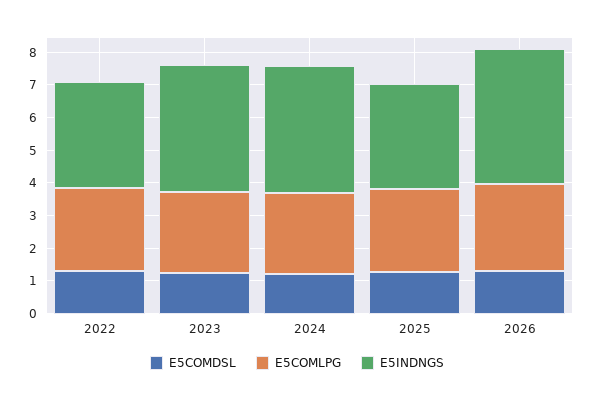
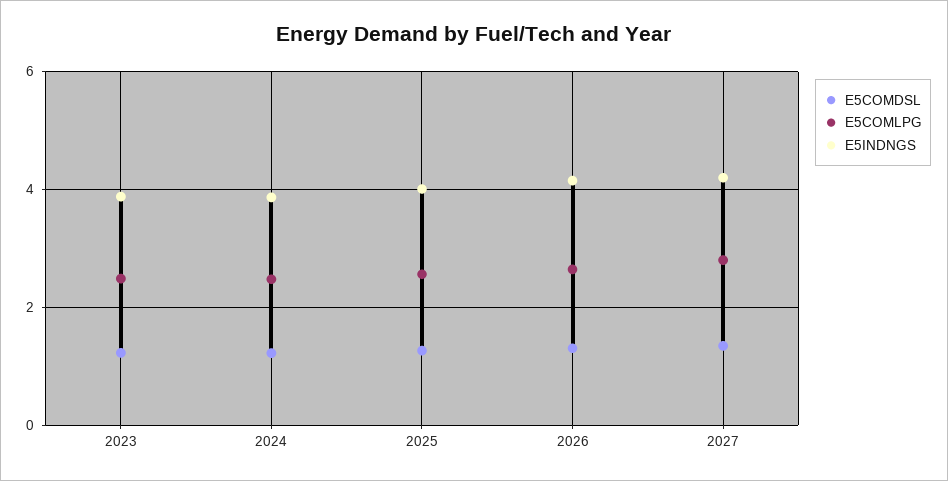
E5COMDSL, 2022: 1.25 -> none
E5COMLPG, 2022: 2.5 -> none
E5INDNGS, 2022: 3.25 -> none
E5INDNGS, 2025: 3.25 -> 4
E5COMDSL, 2027: none -> 1.4
E5COMLPG, 2027: none -> 2.8
E5INDNGS, 2027: none -> 4.2

